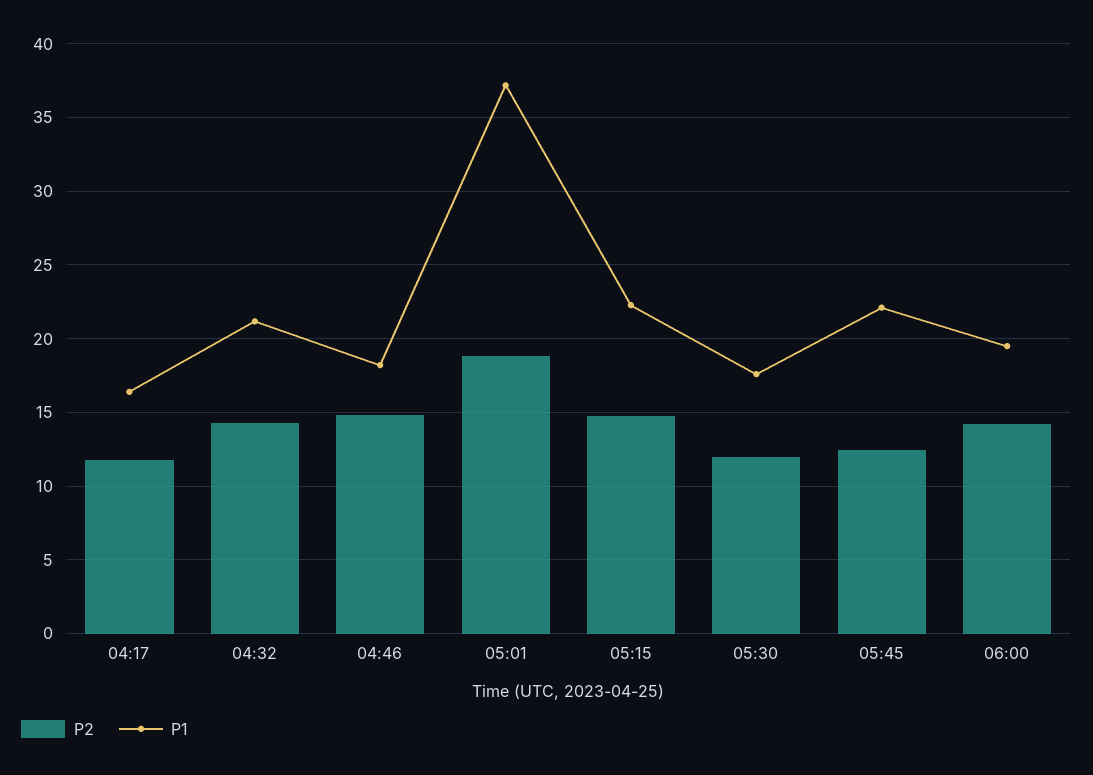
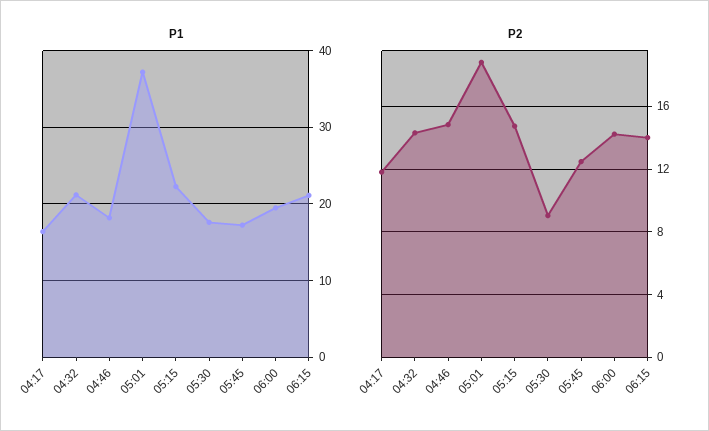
P2, 05:30: 12 -> 9
P1, 05:45: 22 -> 17
P1, 06:15: none -> 21
P2, 06:15: none -> 14

